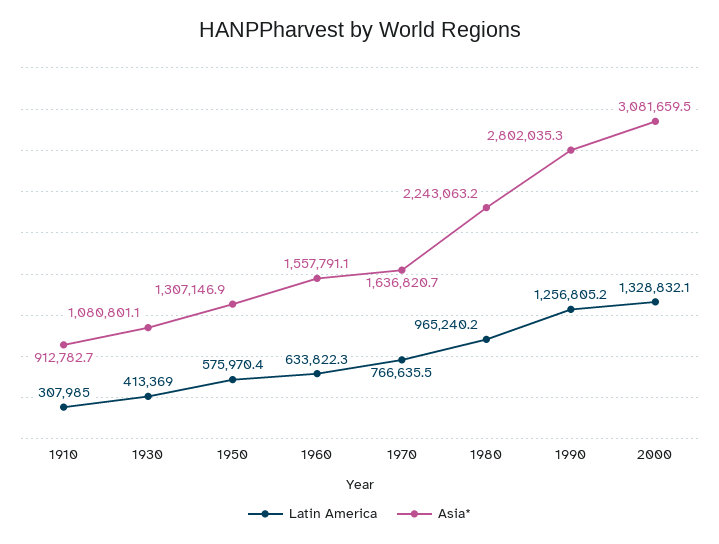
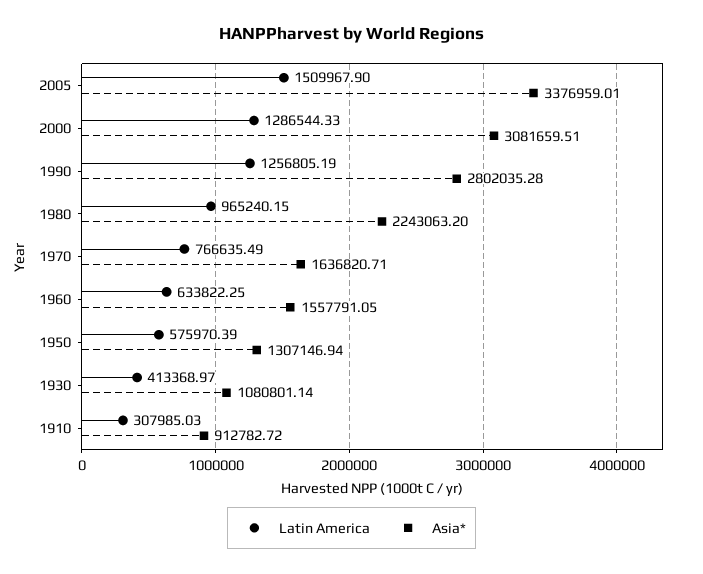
Latin America, 2000: 1328832.1 -> 1286544.33
Latin America, 2005: none -> 1509967.9
Asia*, 2005: none -> 3376959.01

